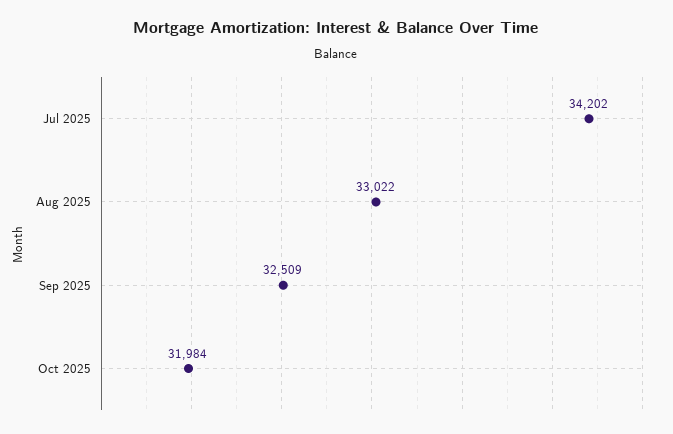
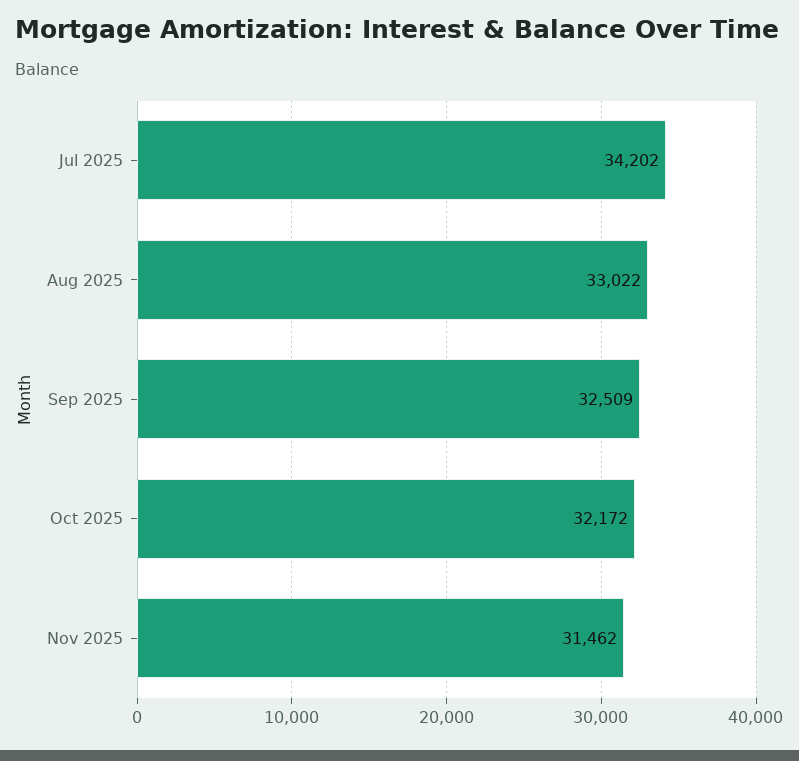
Oct 2025: 31984 -> 32172
Nov 2025: none -> 31462

